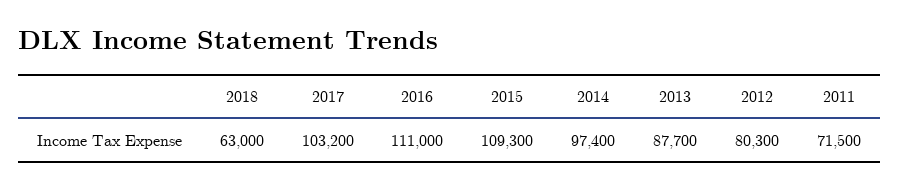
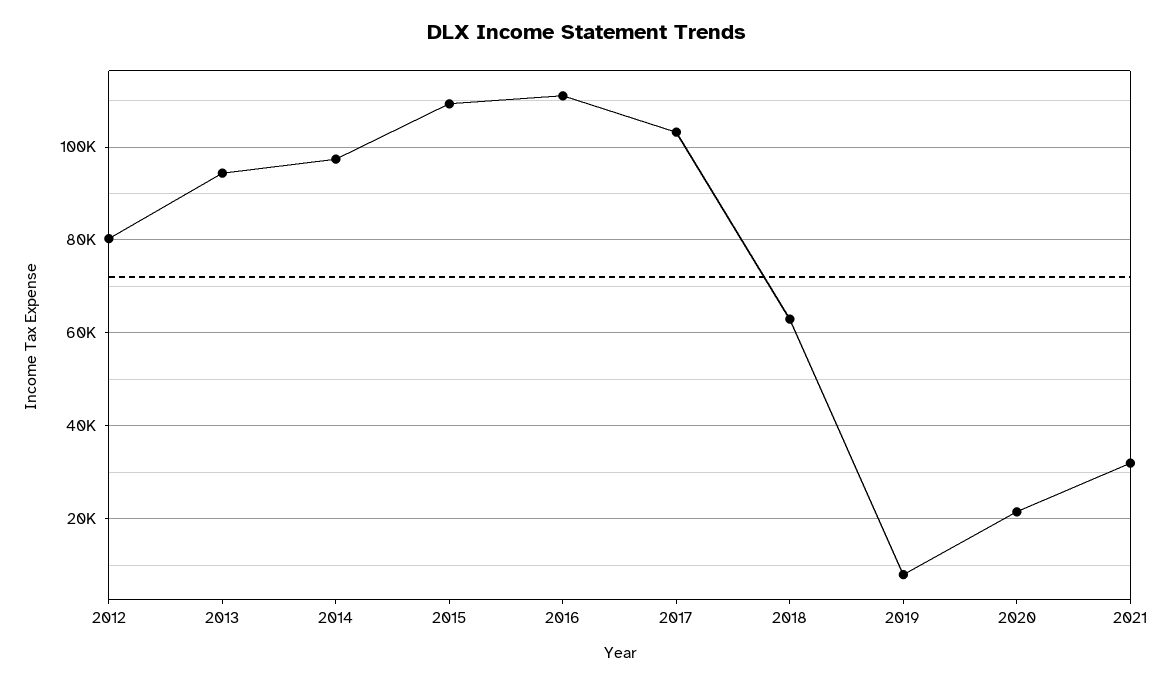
2013: 87700 -> 94000
2011: 71500 -> none
2019: none -> 8000
2020: none -> 22000
2021: none -> 32000

